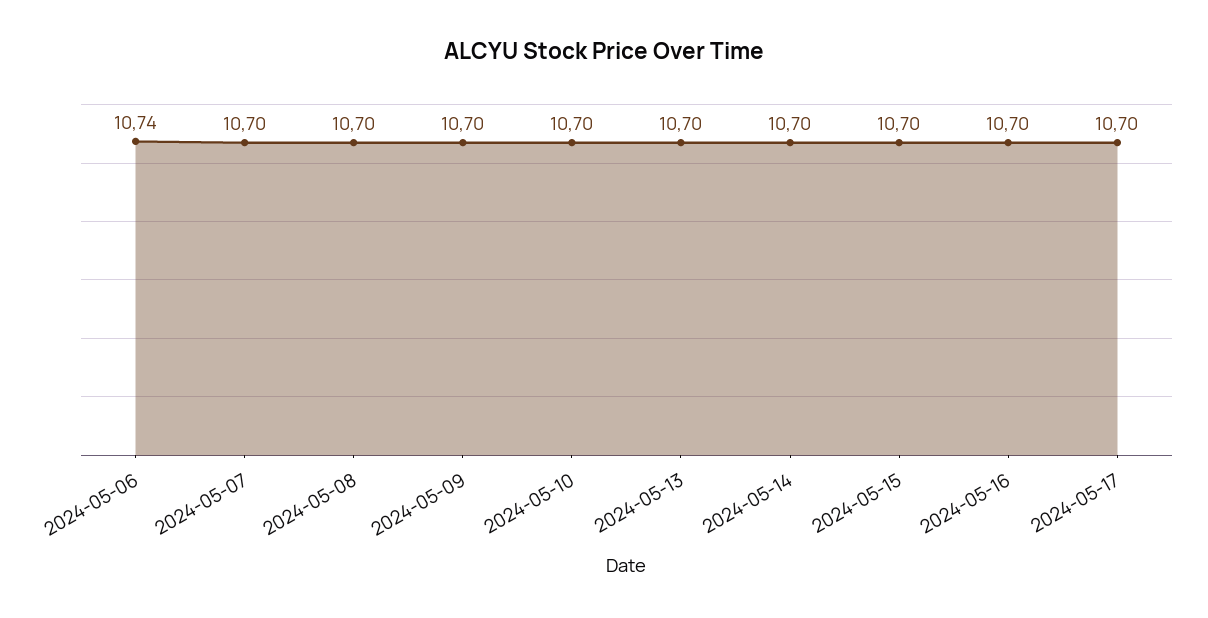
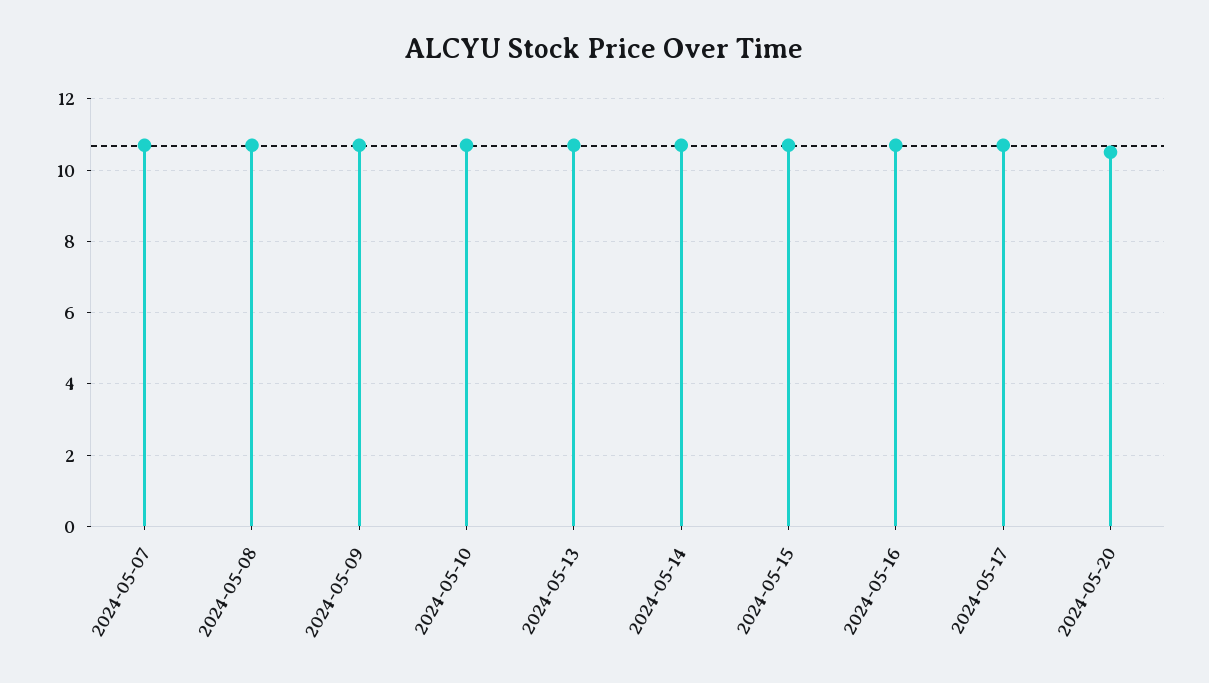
2024-05-06: 10.74 -> none
2024-05-20: none -> 10.5

